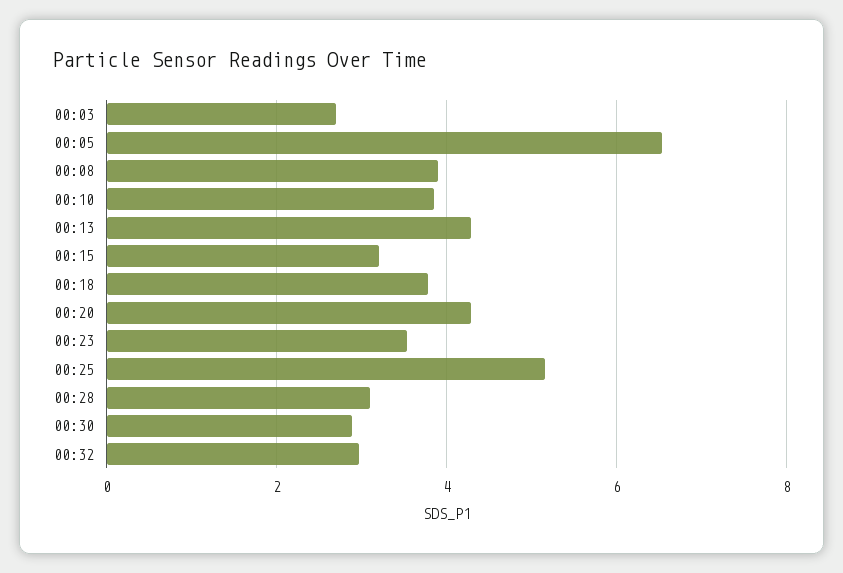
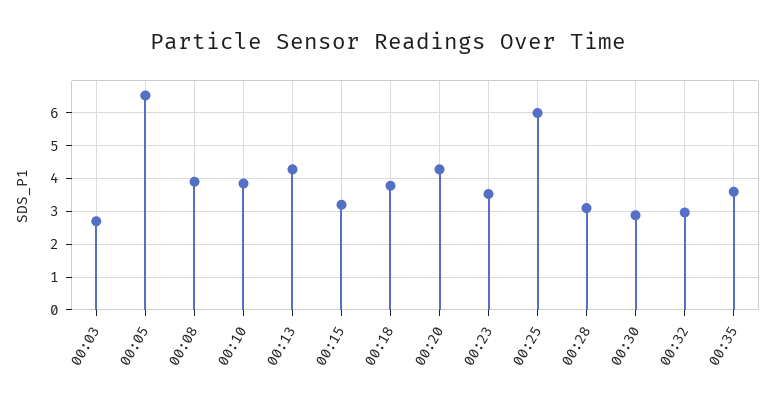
00:25: 5.2 -> 6
00:35: none -> 3.6

